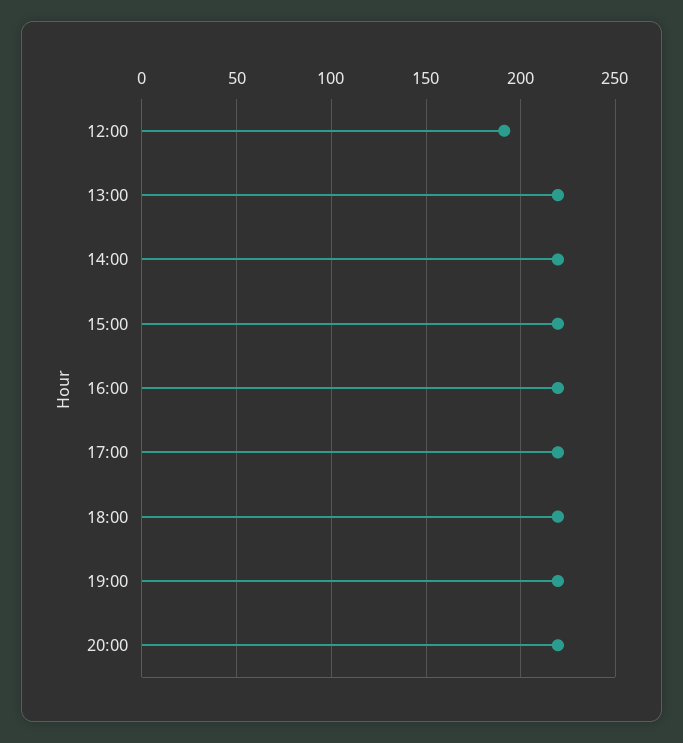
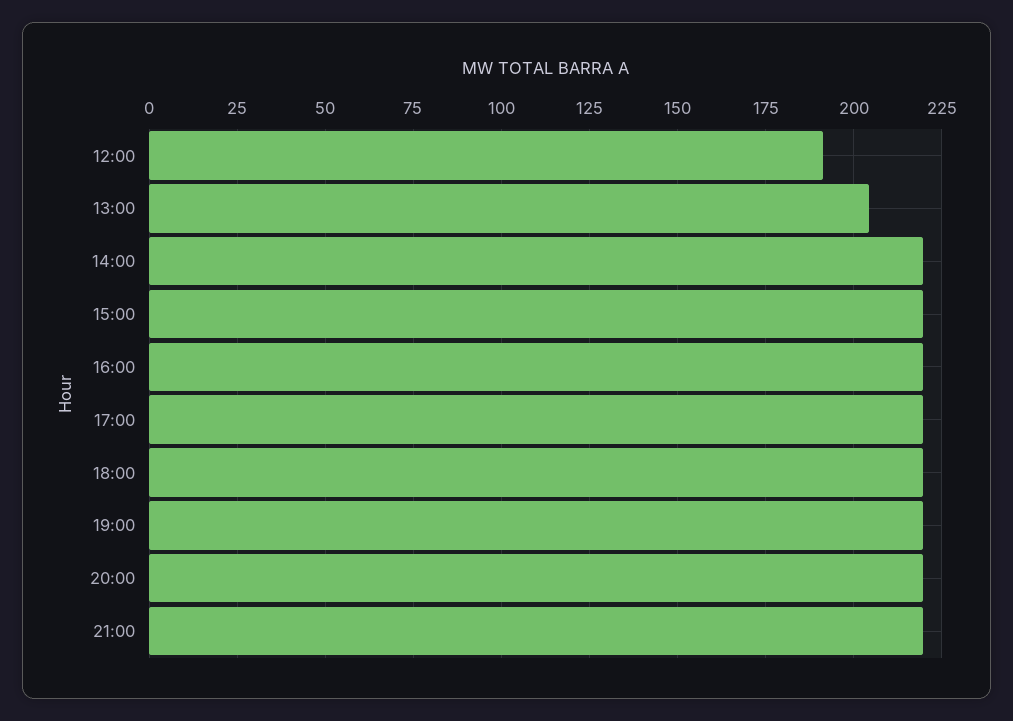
13:00: 220 -> 205
21:00: none -> 220

